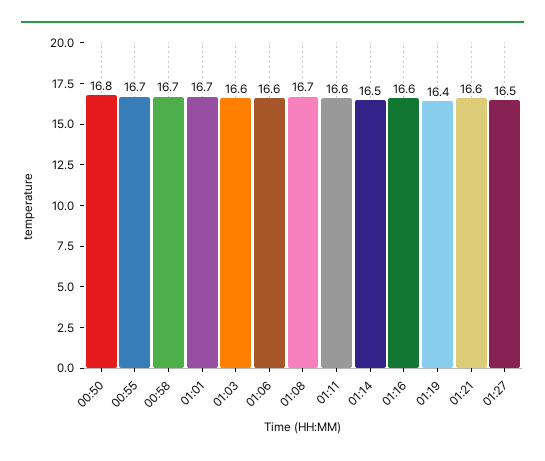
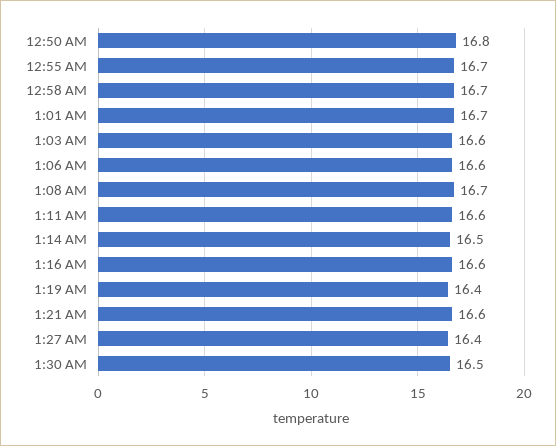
01:27: 16.5 -> 16.4
1:30 AM: none -> 16.5

